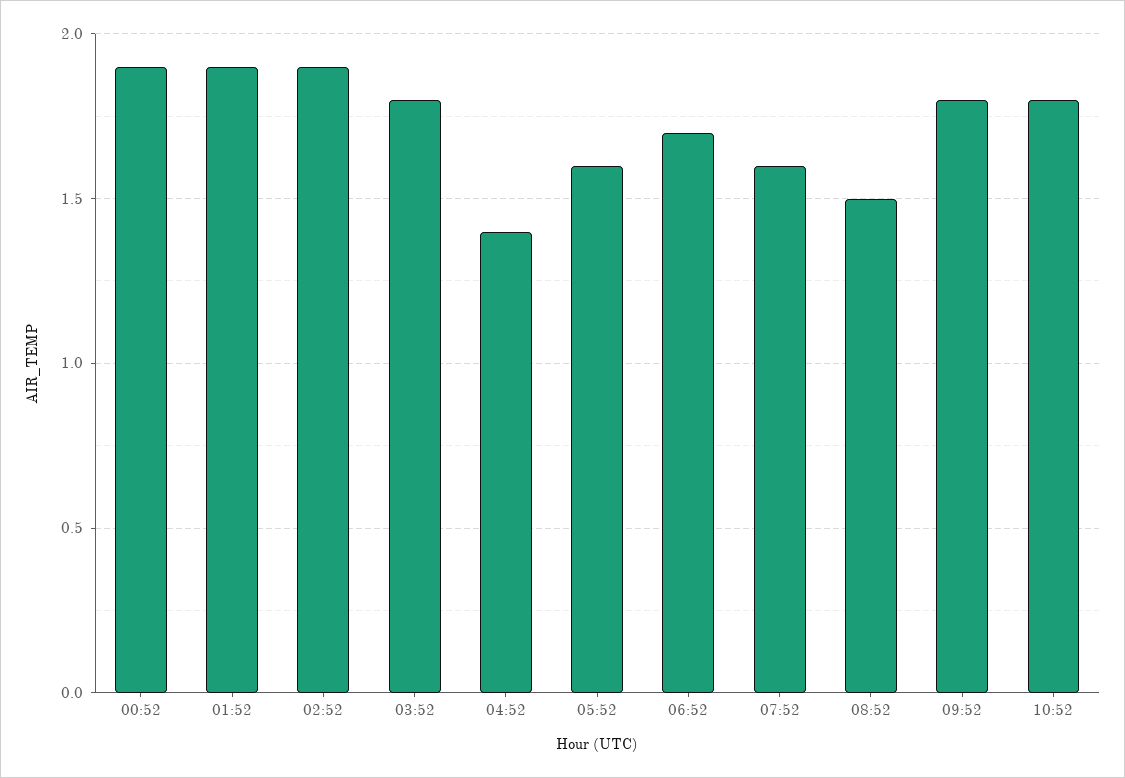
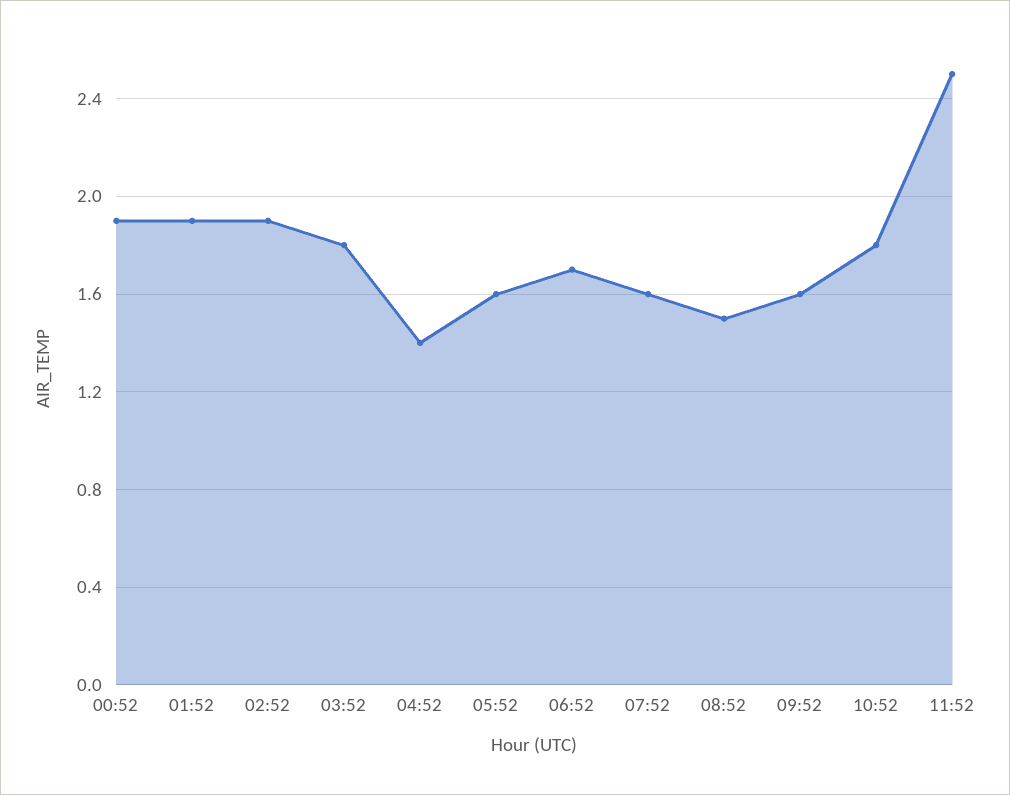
09:52: 1.8 -> 1.6
11:52: none -> 2.5

